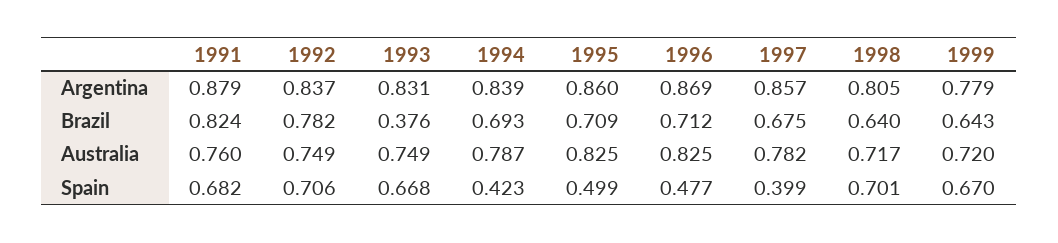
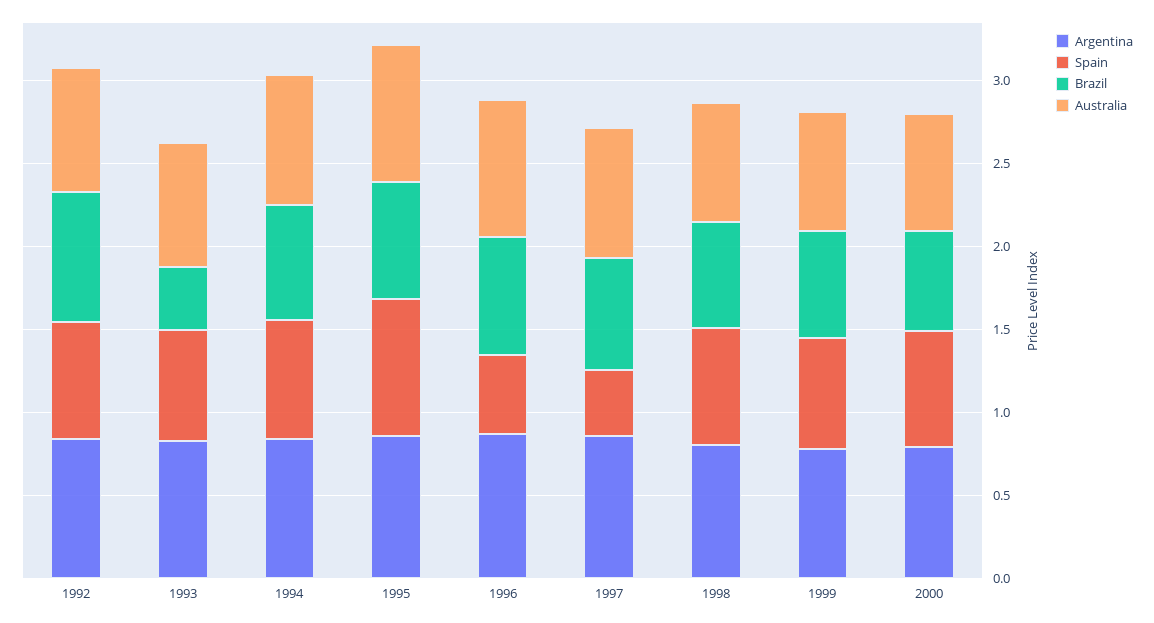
Argentina, 1991: 0.879 -> none
Brazil, 1991: 0.824 -> none
Australia, 1991: 0.76 -> none
Spain, 1991: 0.682 -> none
Spain, 1994: 0.423 -> 0.7
Spain, 1995: 0.499 -> 0.8
Argentina, 2000: none -> 0.8
Spain, 2000: none -> 0.7
Brazil, 2000: none -> 0.6
Australia, 2000: none -> 0.7

